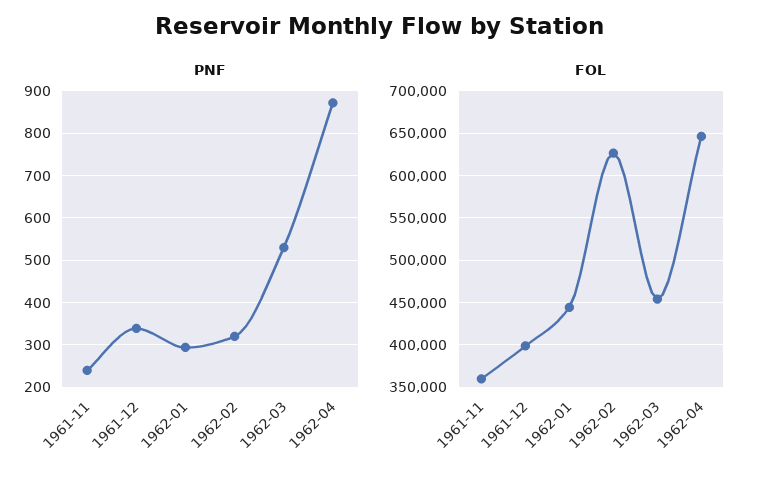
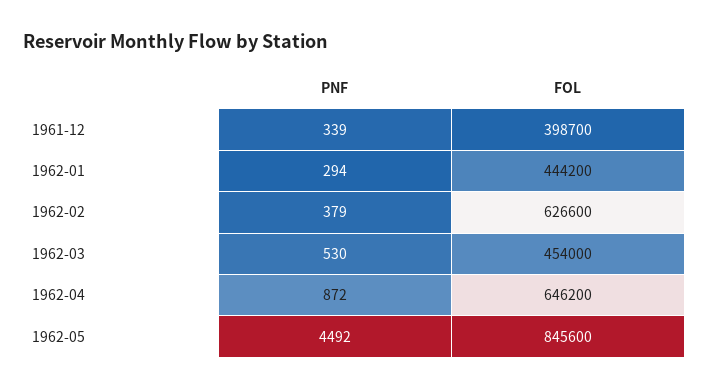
PNF, 1961-11: 240 -> none
PNF, 1962-02: 320 -> 379
FOL, 1961-11: 360000 -> none
PNF, 1962-05: none -> 4492
FOL, 1962-05: none -> 845600

